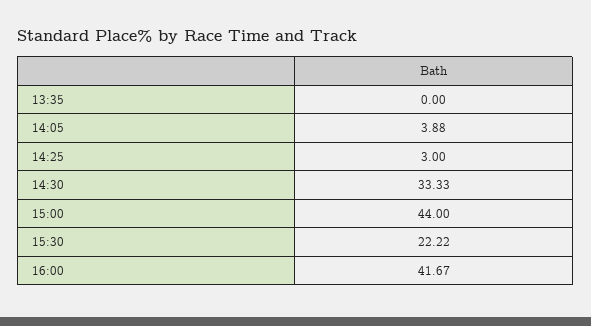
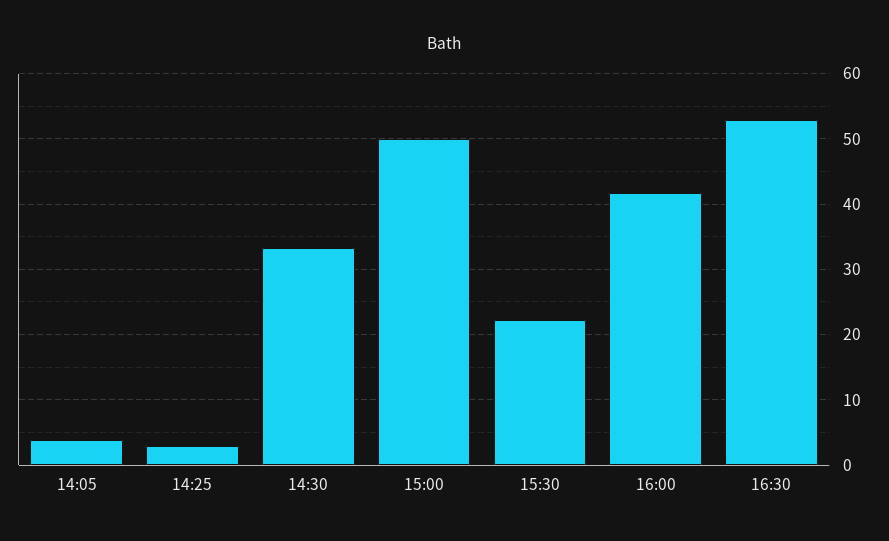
13:35: 0 -> none
15:00: 44 -> 50
16:30: none -> 53

